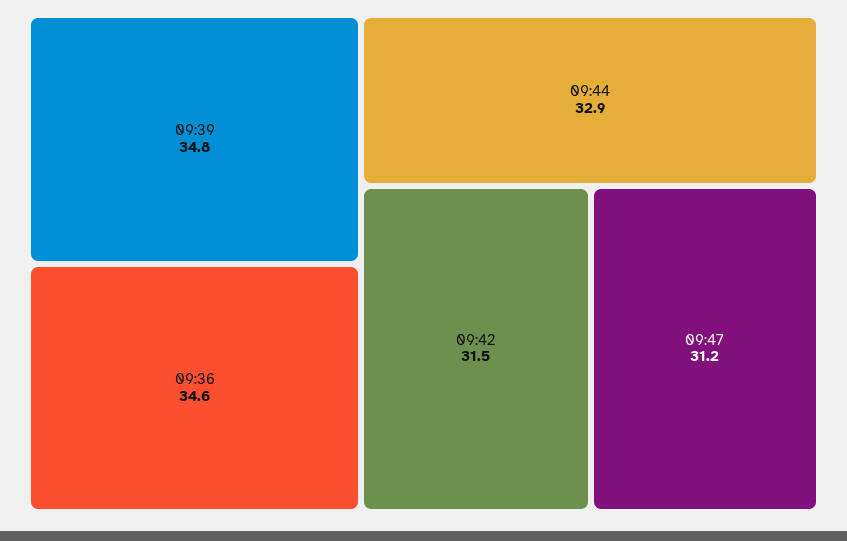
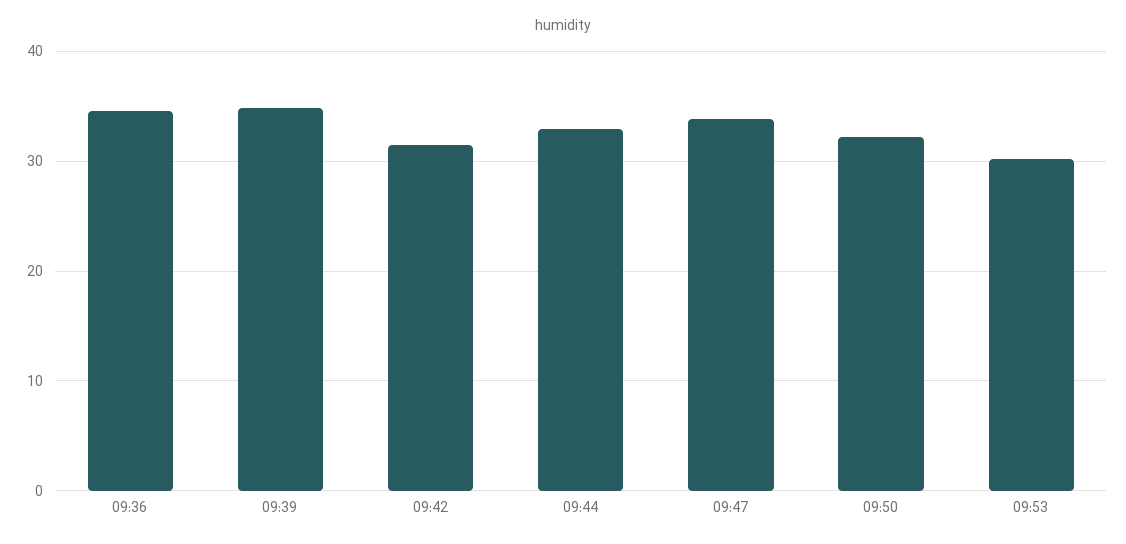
09:47: 31.2 -> 34
09:50: none -> 32
09:53: none -> 30

